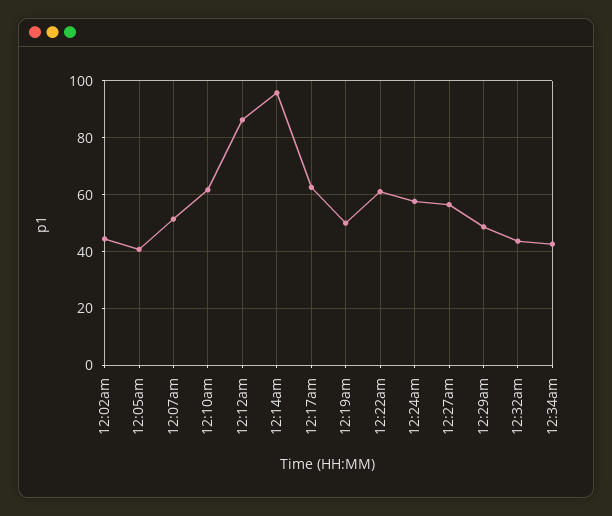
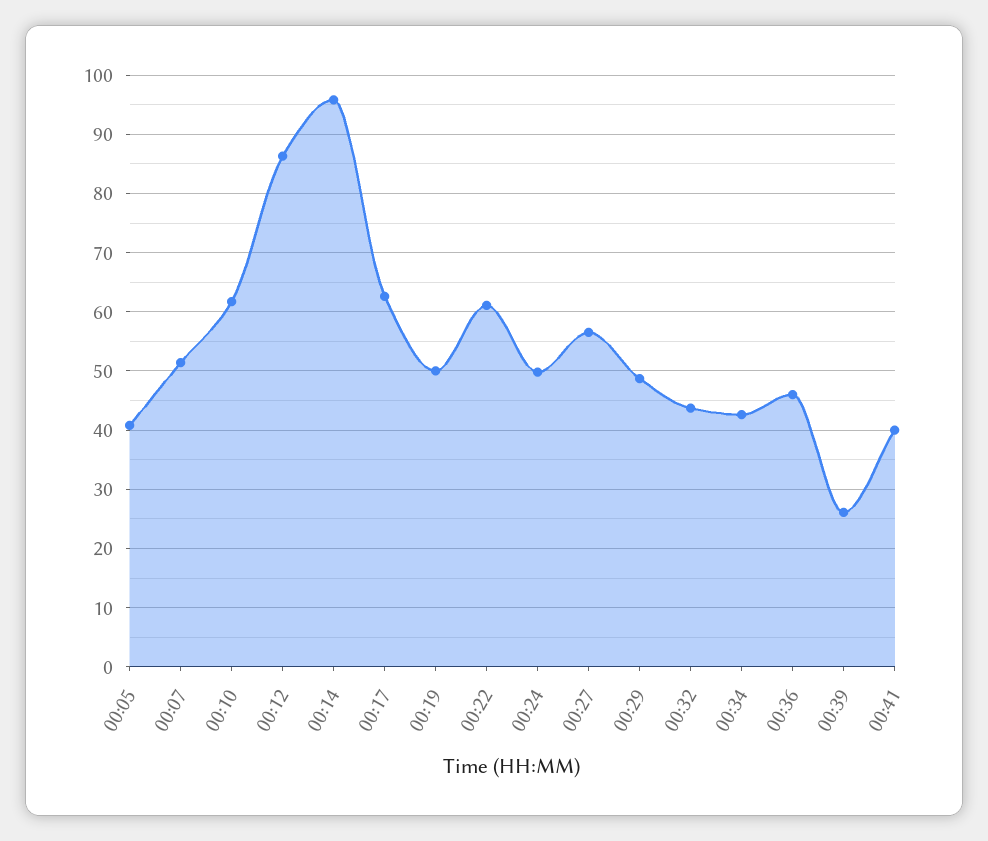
12:02am: 45 -> none
12:24am: 57.5 -> 50
00:36: none -> 46
00:39: none -> 26
00:41: none -> 40

